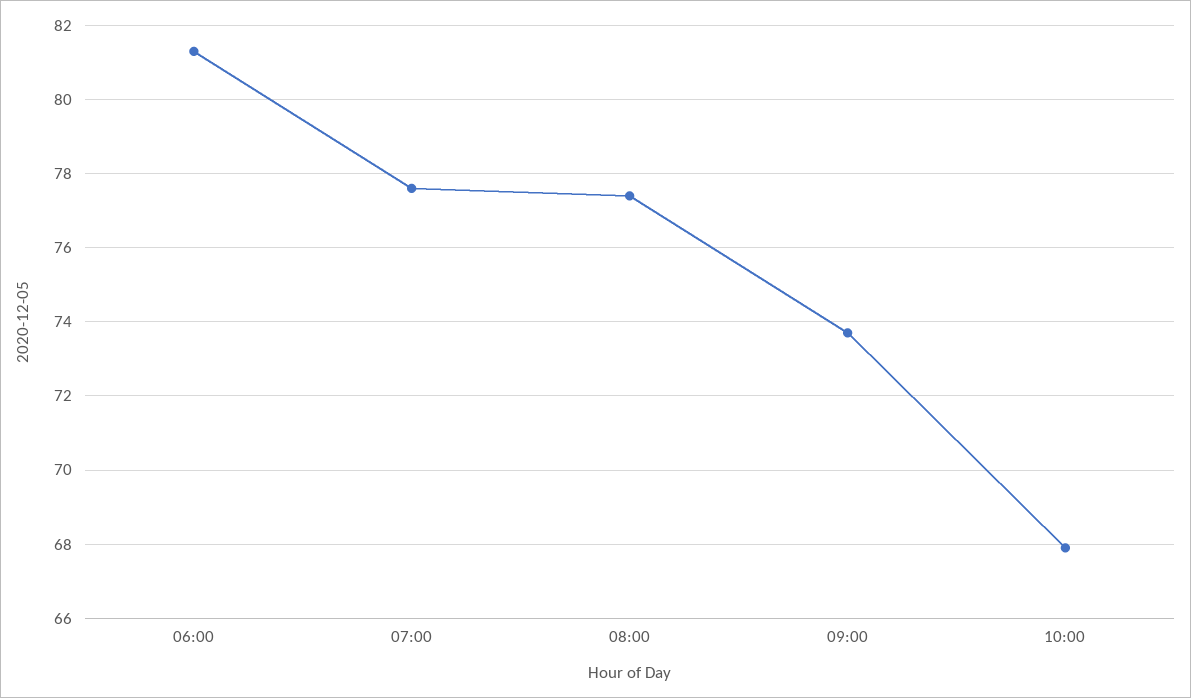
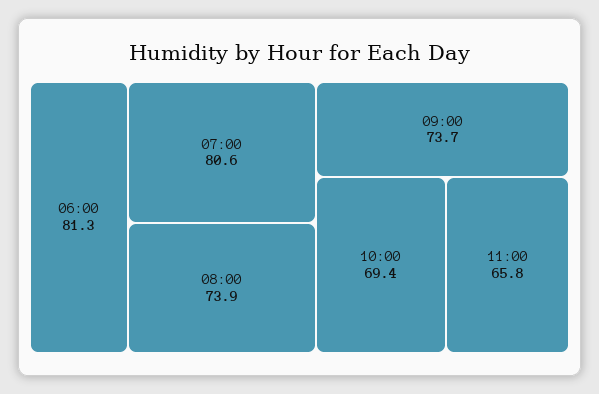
07:00: 77.5 -> 80.6
08:00: 77.5 -> 73.9
10:00: 68 -> 69.4
11:00: none -> 65.8

